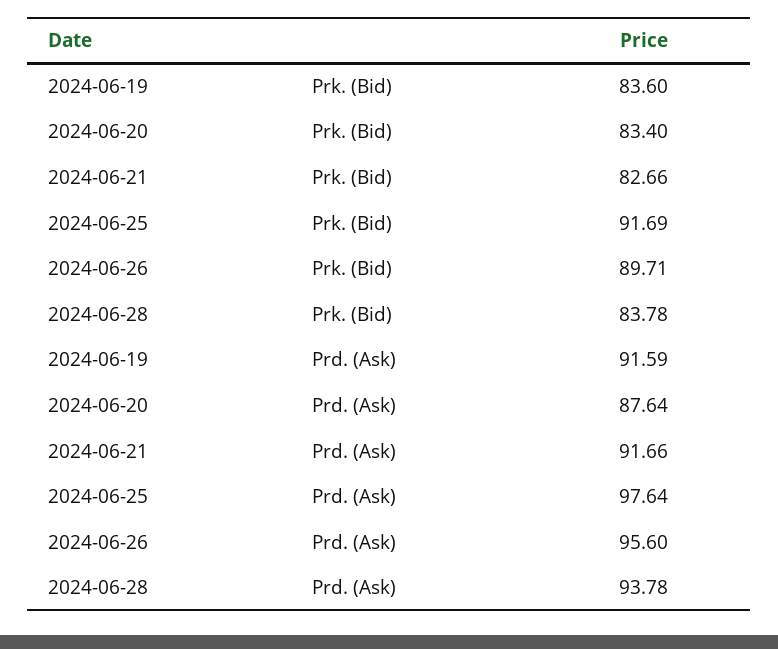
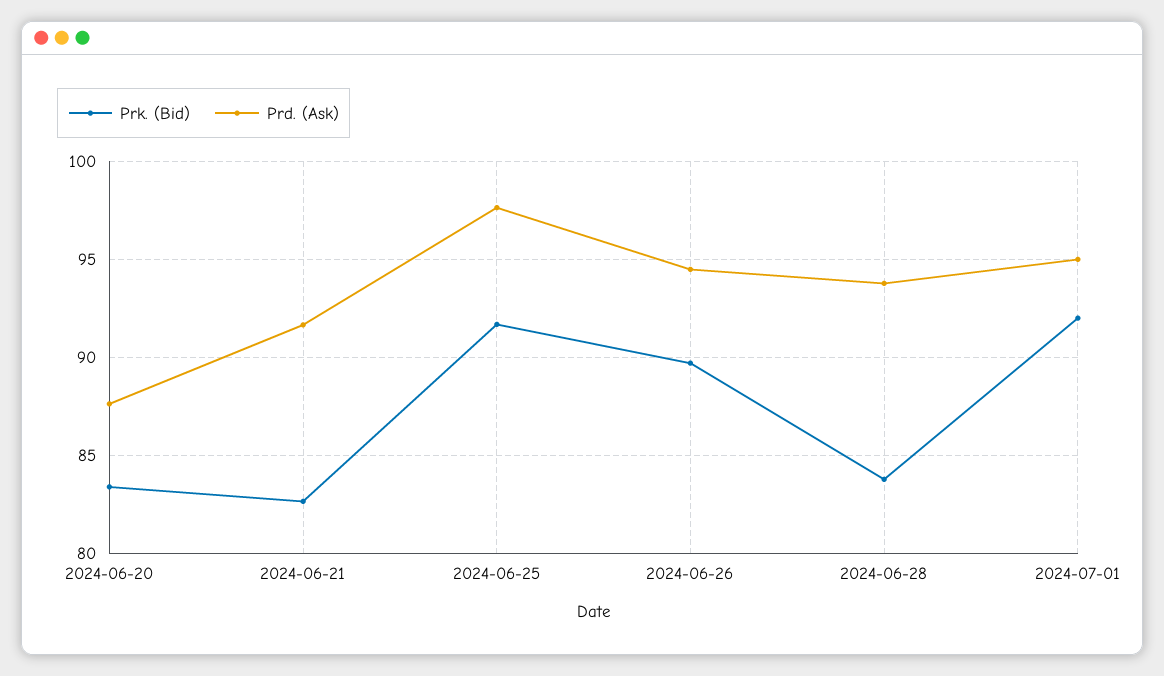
Prk. (Bid), 2024-06-19: 83.6 -> none
Prd. (Ask), 2024-06-19: 91.59 -> none
Prd. (Ask), 2024-06-26: 95.6 -> 94.5
Prk. (Bid), 2024-07-01: none -> 92
Prd. (Ask), 2024-07-01: none -> 95

